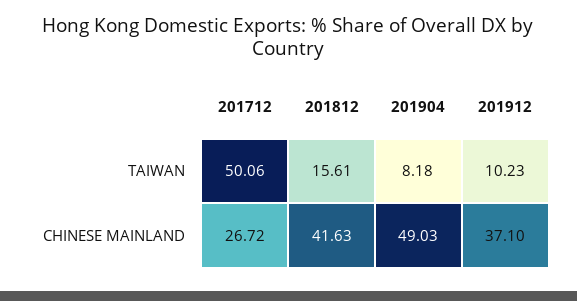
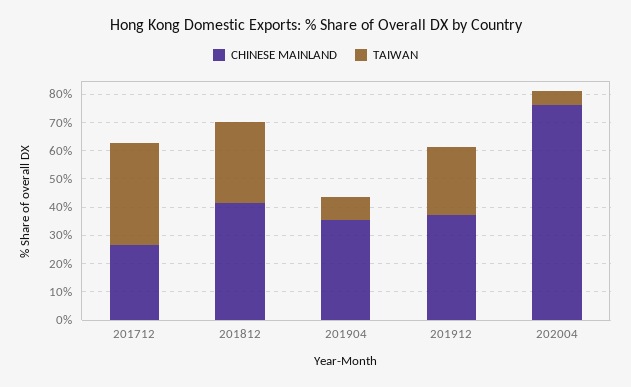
TAIWAN, 201712: 50.06 -> 35
TAIWAN, 201812: 15.61 -> 30
TAIWAN, 201912: 10.23 -> 25
CHINESE MAINLAND, 201904: 49.03 -> 35
CHINESE MAINLAND, 202004: none -> 75
TAIWAN, 202004: none -> 5

